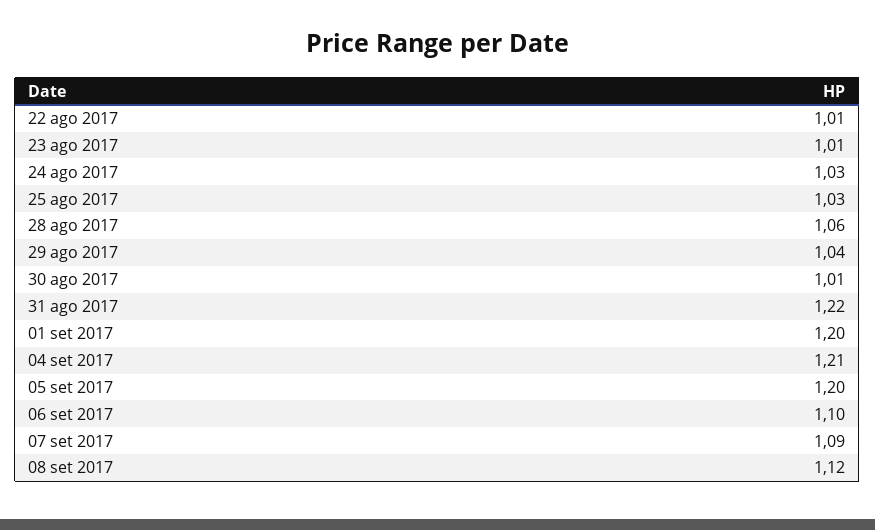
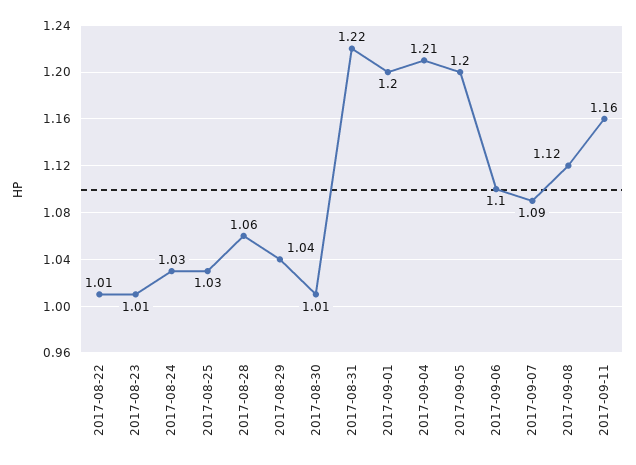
2017-09-11: none -> 1.16

